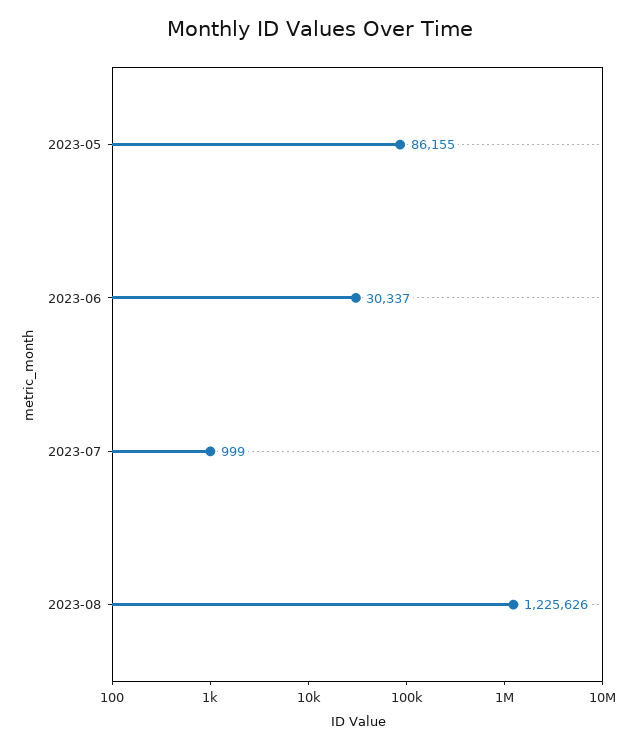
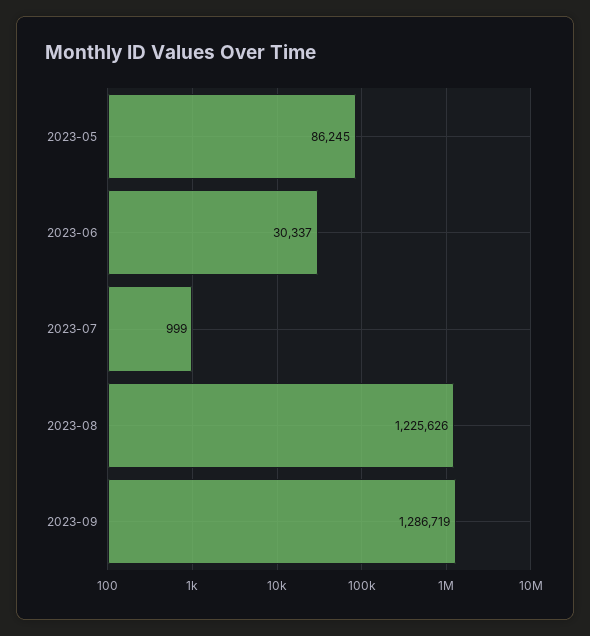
2023-05: 86155 -> 86245
2023-09: none -> 1286719

